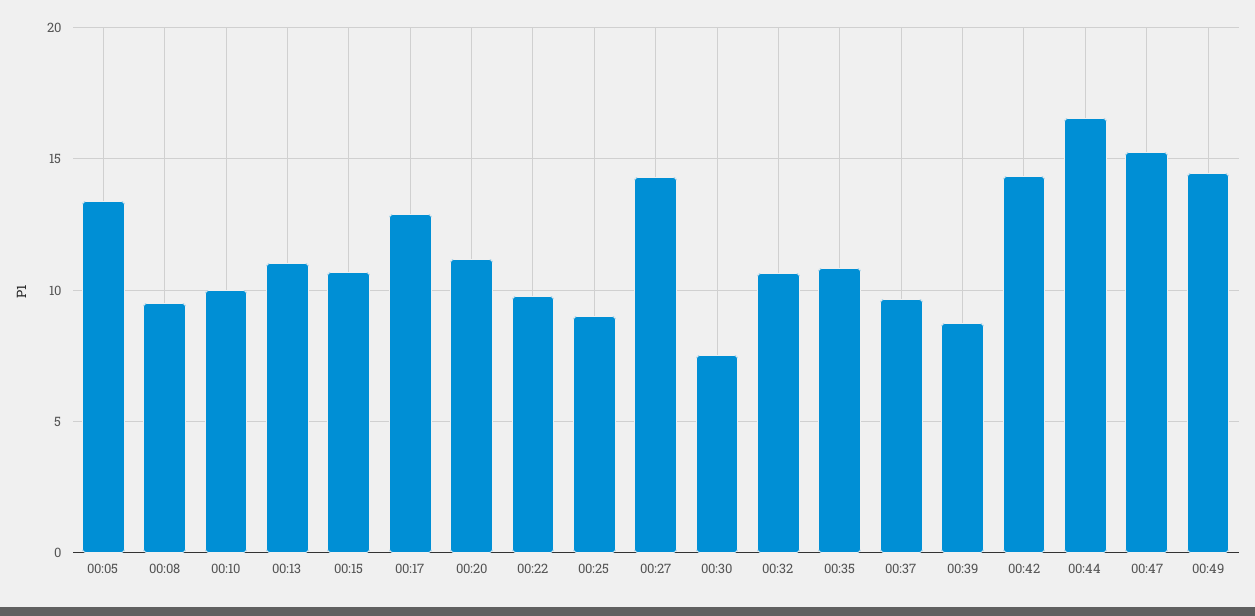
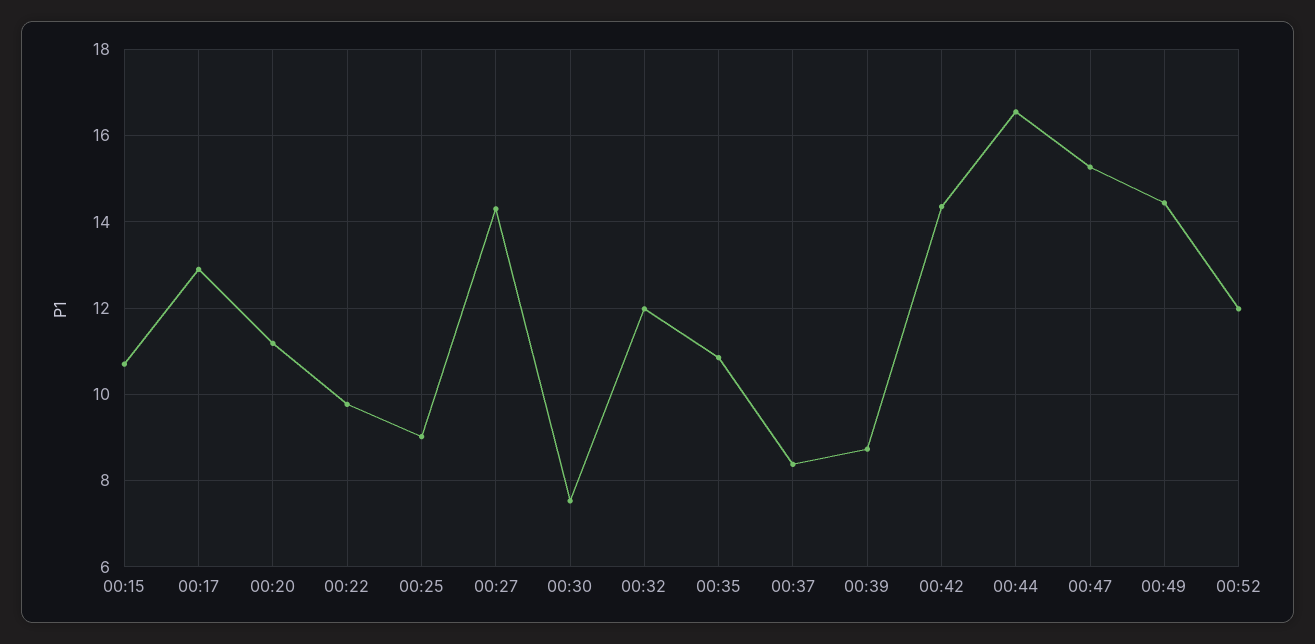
00:05: 13.5 -> none
00:08: 9.5 -> none
00:10: 10 -> none
00:13: 11 -> none
00:32: 10.5 -> 12
00:37: 9.5 -> 8.4
00:52: none -> 12

